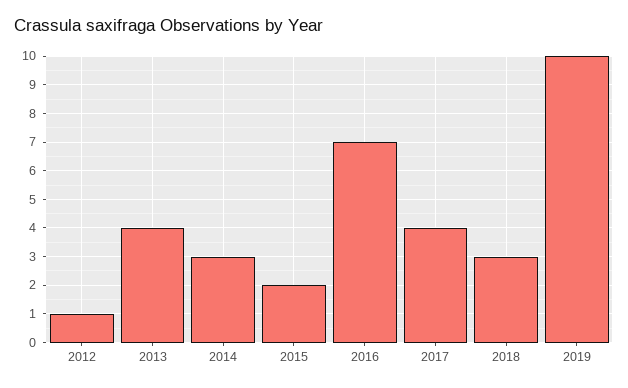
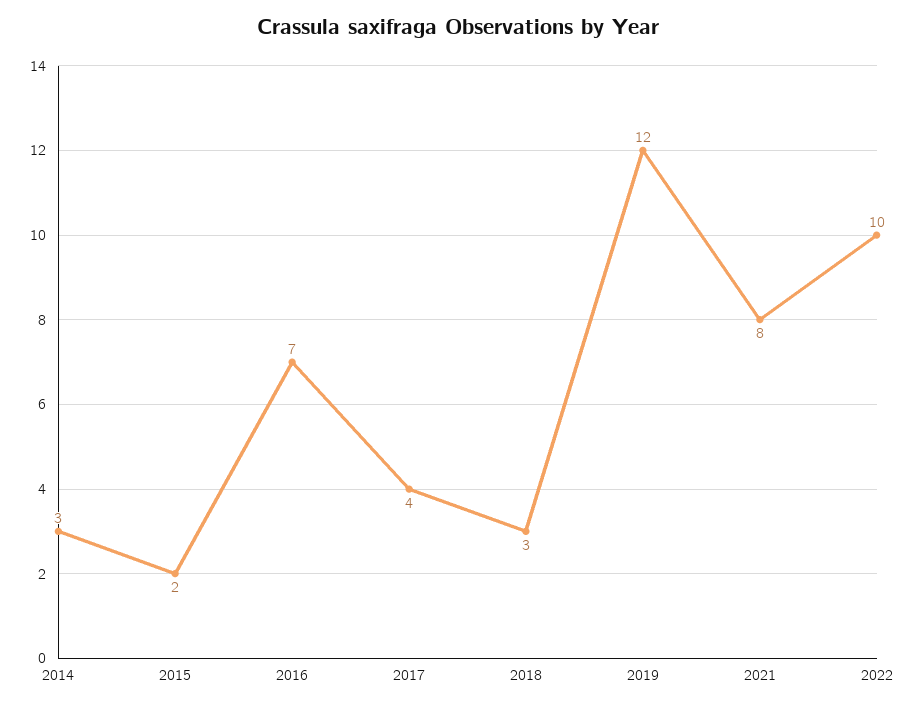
2012: 1 -> none
2013: 4 -> none
2019: 10 -> 12
2021: none -> 8
2022: none -> 10

